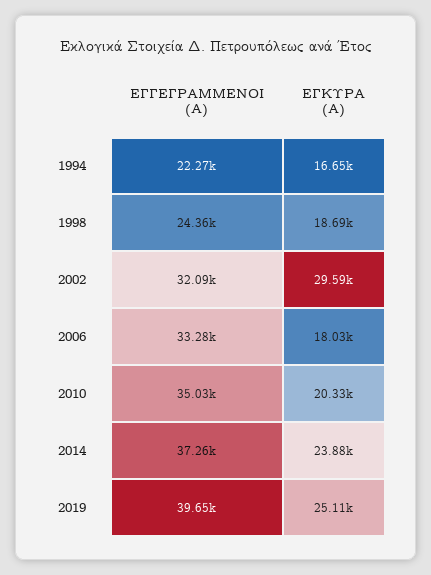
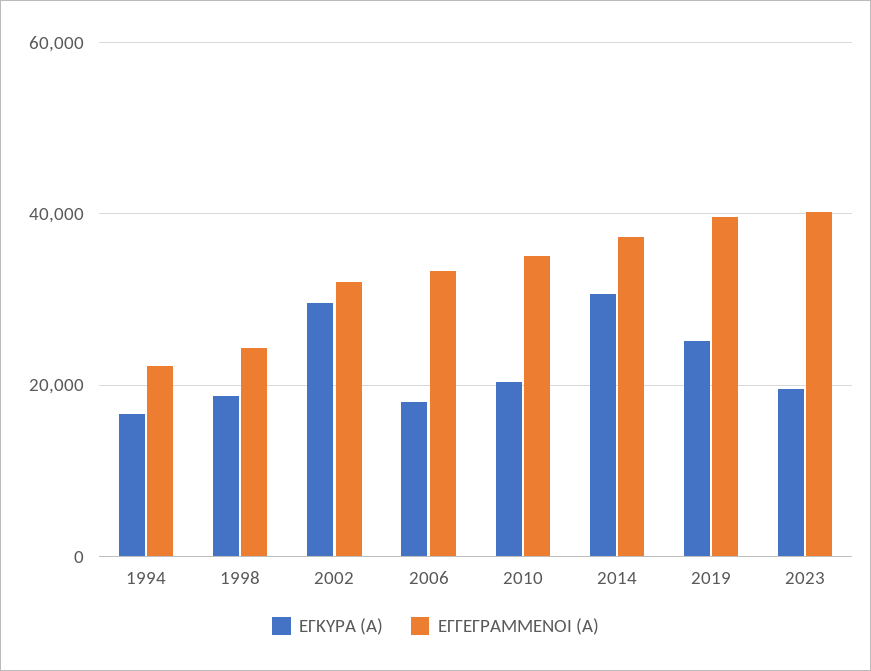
ΕΓΚΥΡΑ (Α), 2014: 23880 -> 30000
ΕΓΚΥΡΑ (Α), 2023: none -> 20000
ΕΓΓΕΓΡΑΜΜΕΝΟΙ (Α), 2023: none -> 40000

